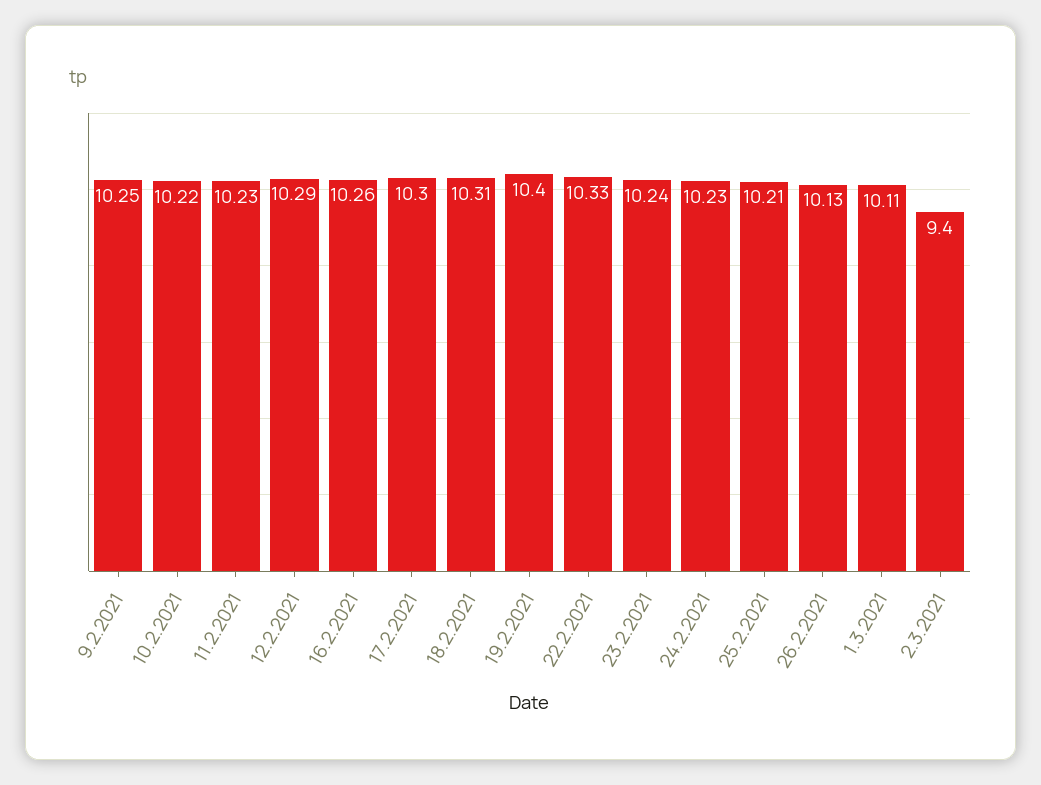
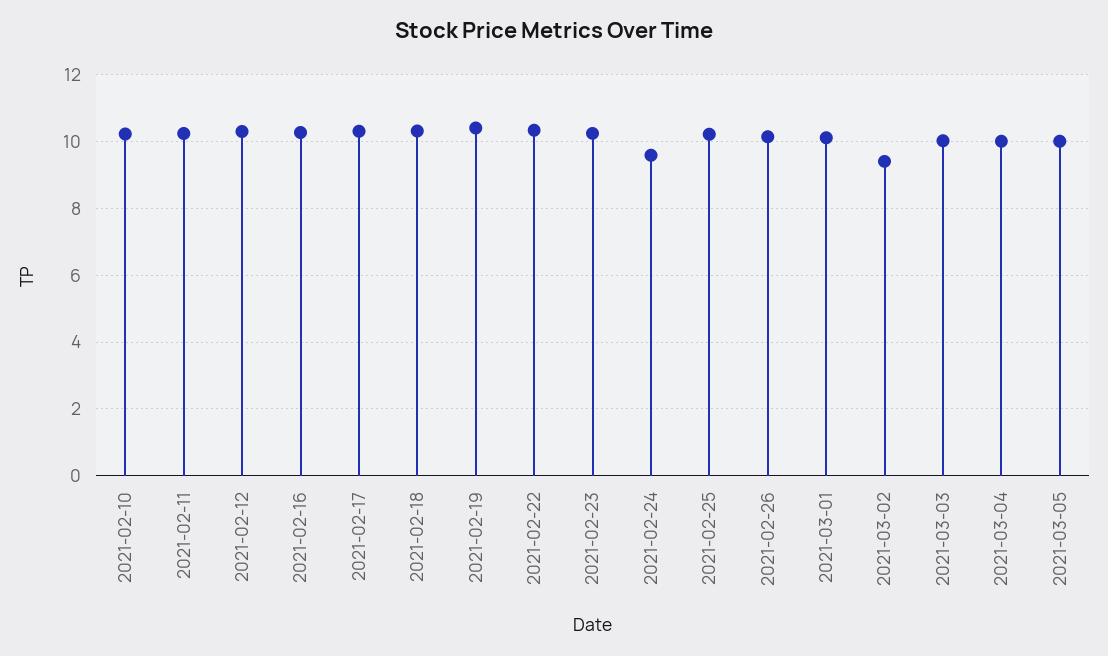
9.2.2021: 10.25 -> none
24.2.2021: 10.23 -> 9.6
2021-03-03: none -> 10
2021-03-04: none -> 10
2021-03-05: none -> 10

